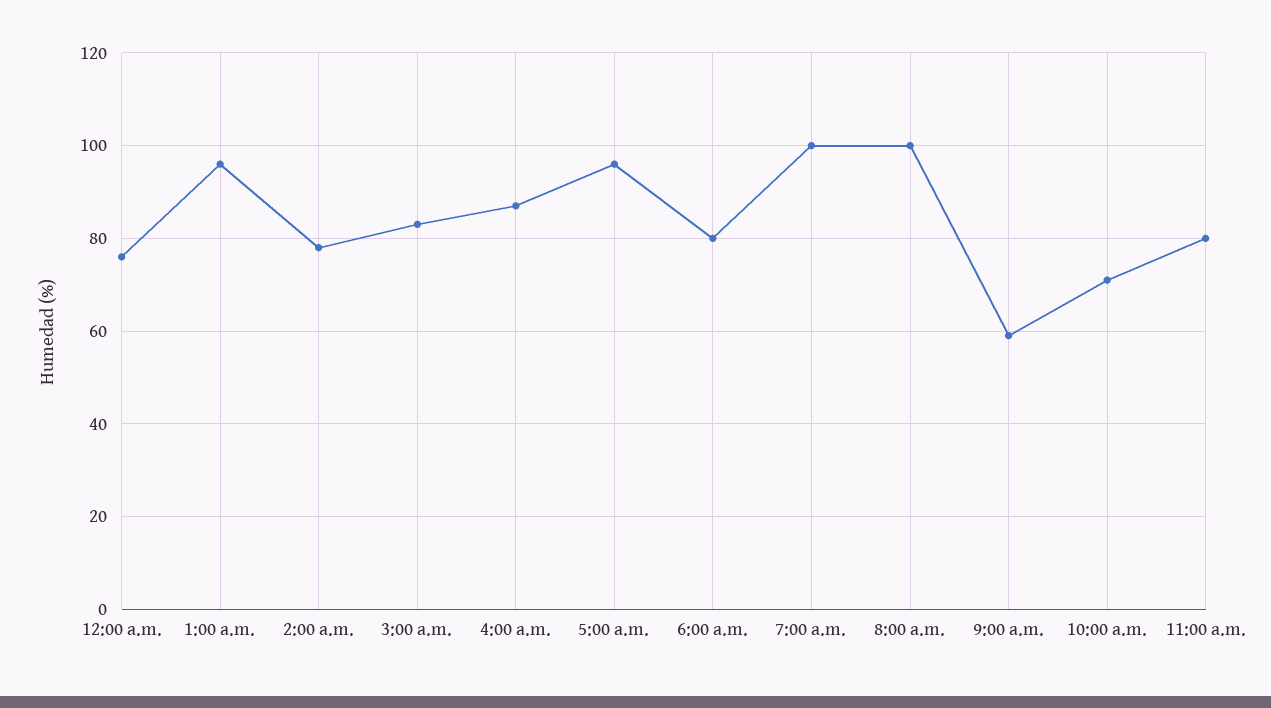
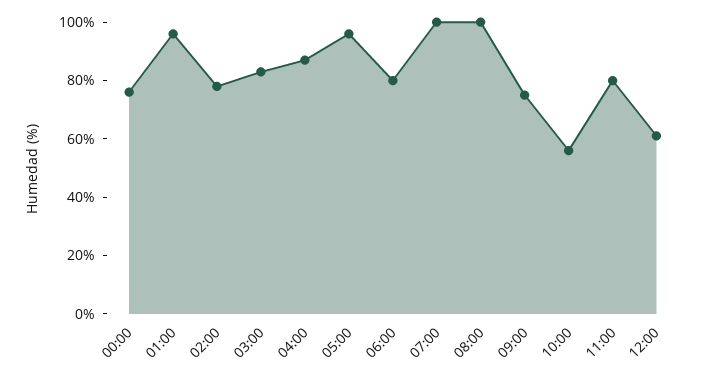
9:00 a.m.: 60 -> 75
10:00 a.m.: 70 -> 55
12:00: none -> 60

